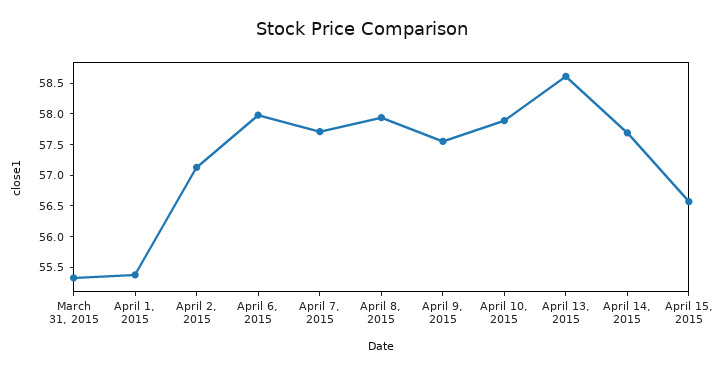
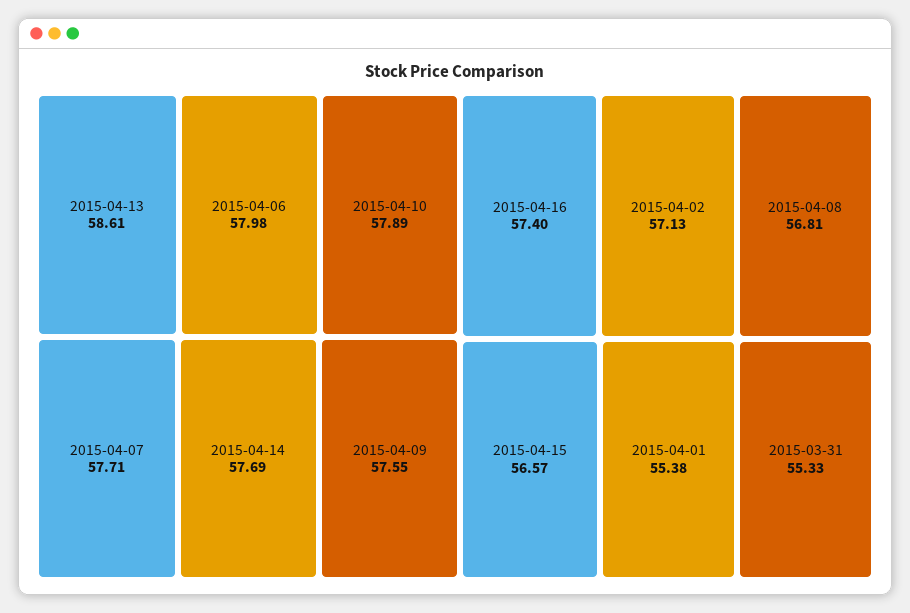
April 8, 2015: 58 -> 56.81
2015-04-16: none -> 57.4

